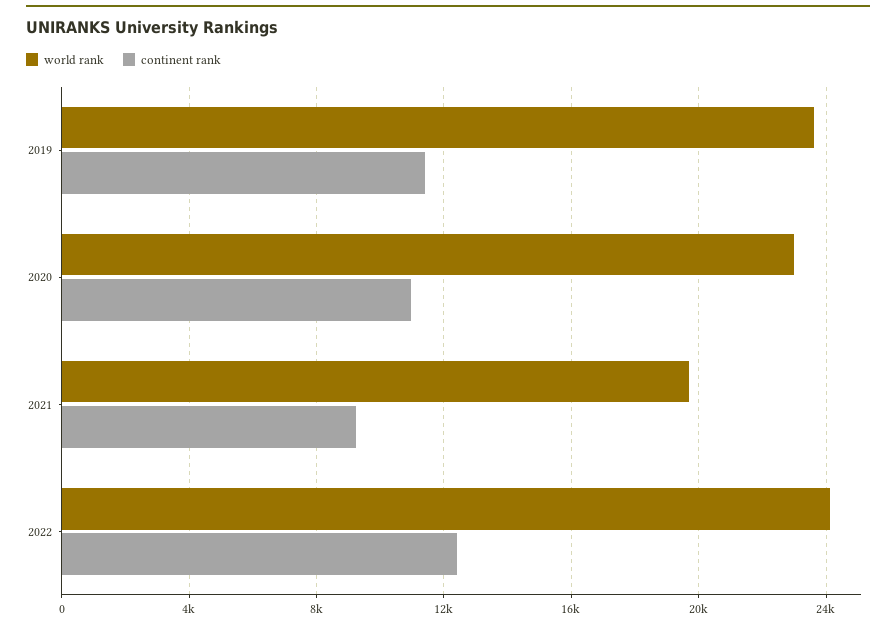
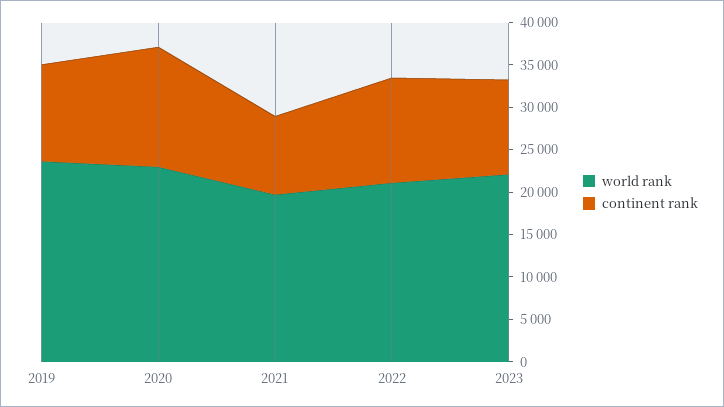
continent rank, 2020: 11000 -> 14000
world rank, 2022: 24000 -> 21000
world rank, 2023: none -> 22000
continent rank, 2023: none -> 11000

